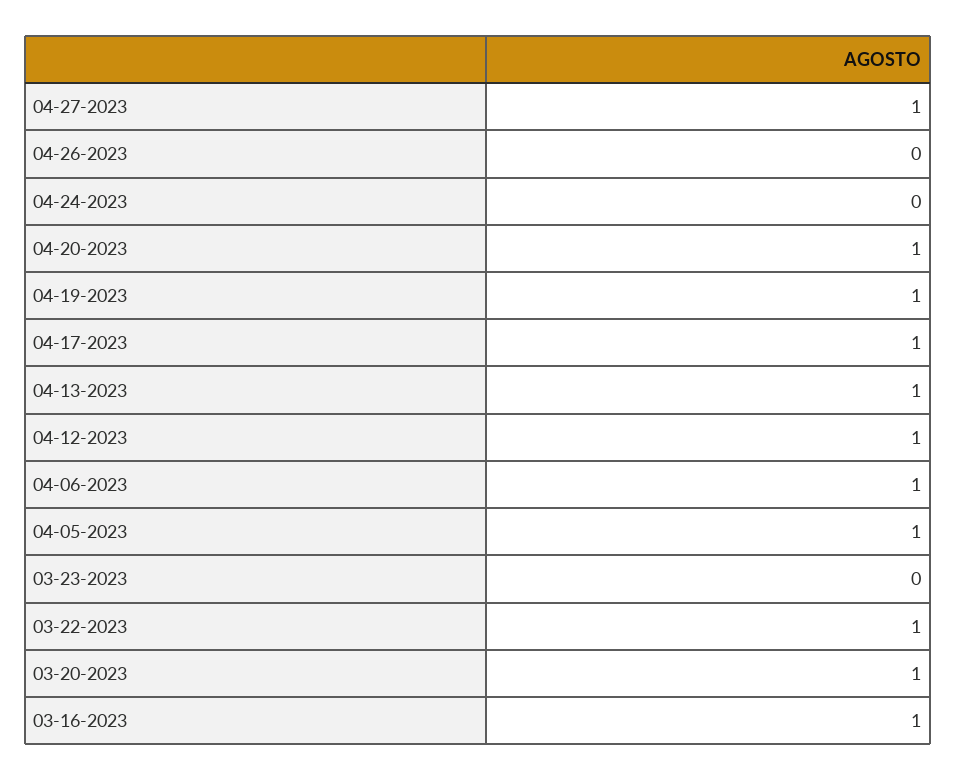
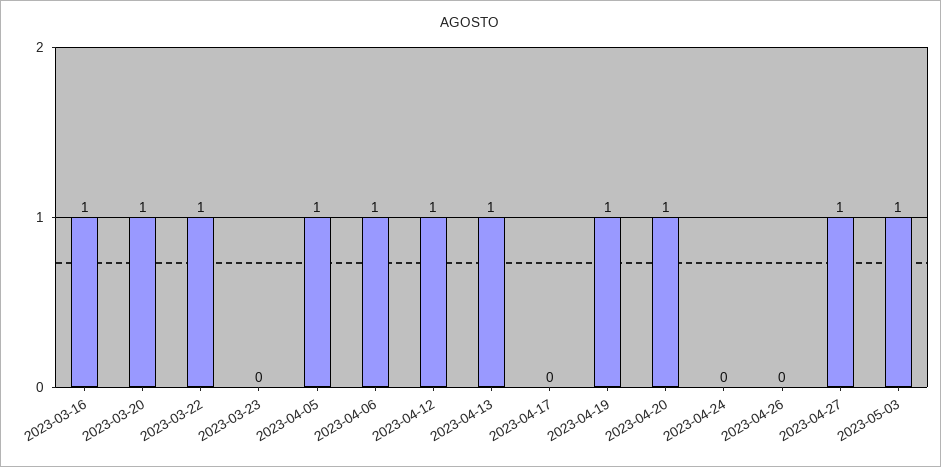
04-17-2023: 1 -> 0
2023-05-03: none -> 1

